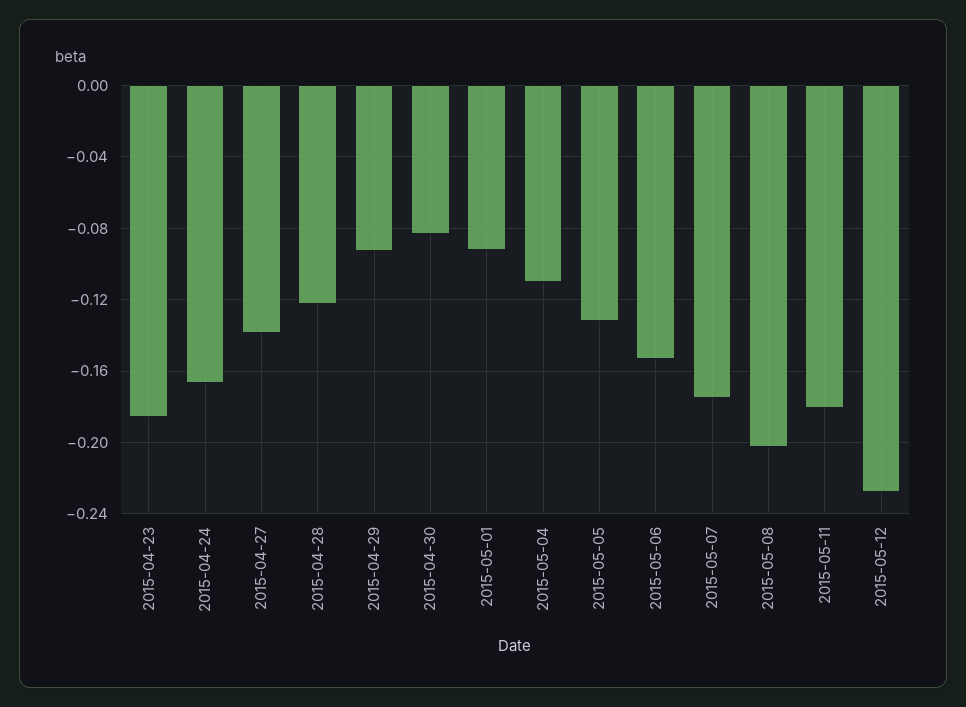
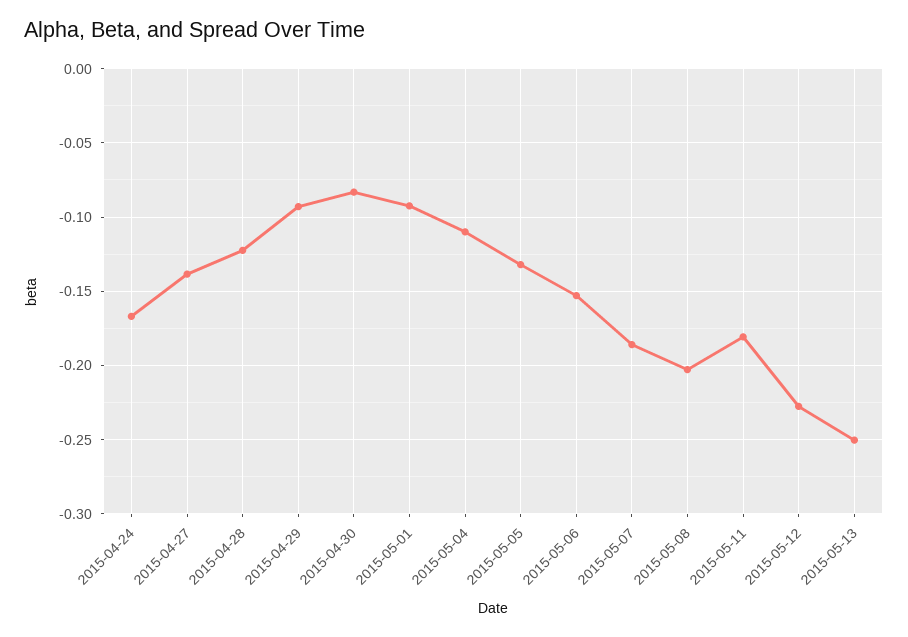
2015-04-23: -0.185 -> none
2015-05-07: -0.175 -> -0.185
2015-05-13: none -> -0.25

